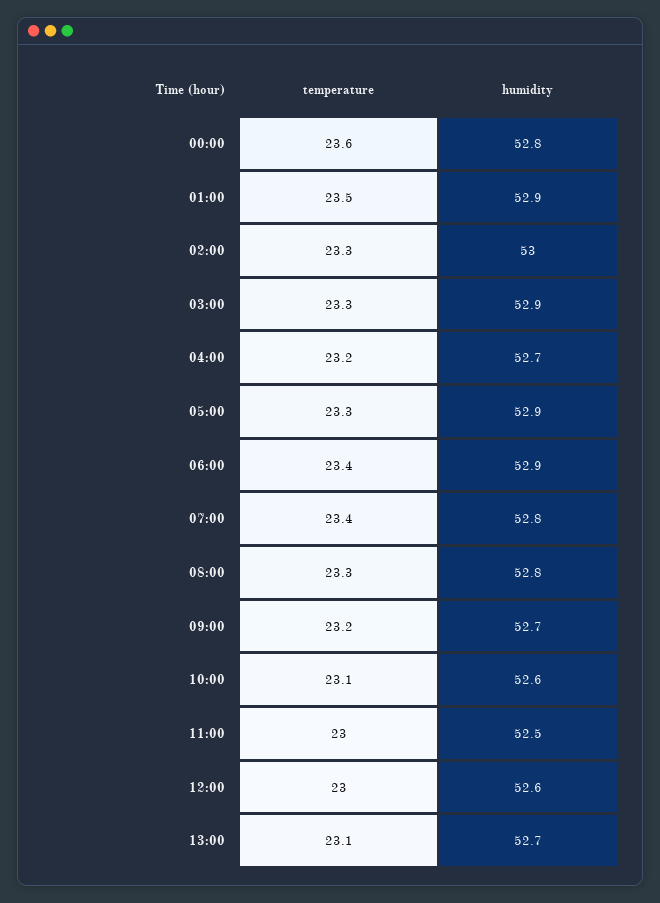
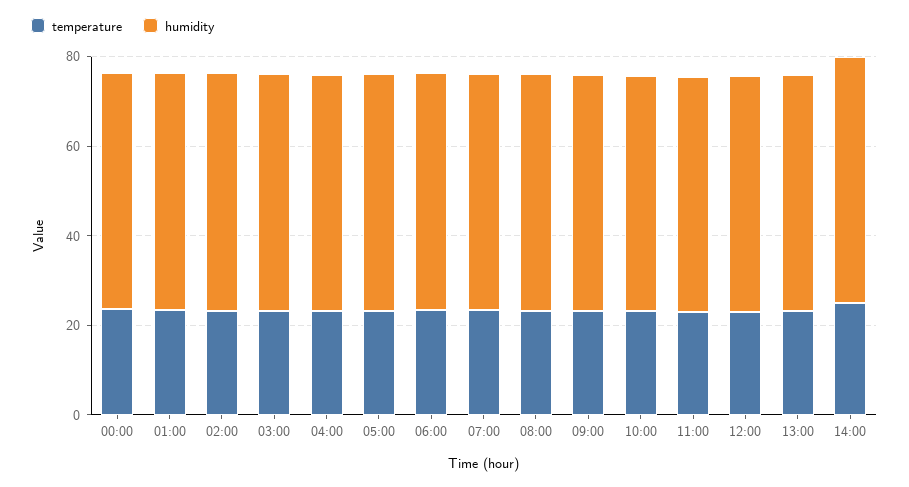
temperature, 14:00: none -> 25
humidity, 14:00: none -> 55

